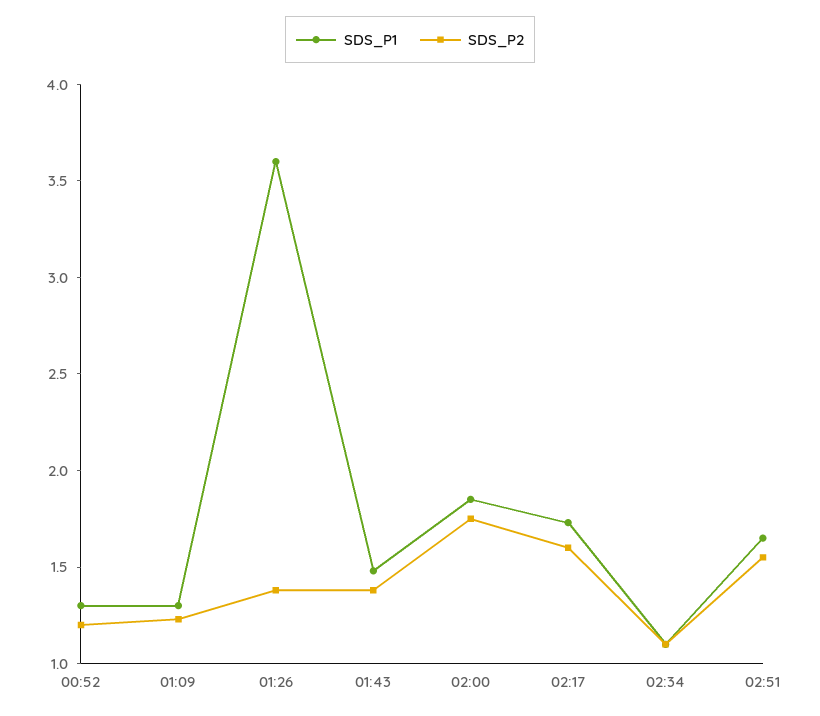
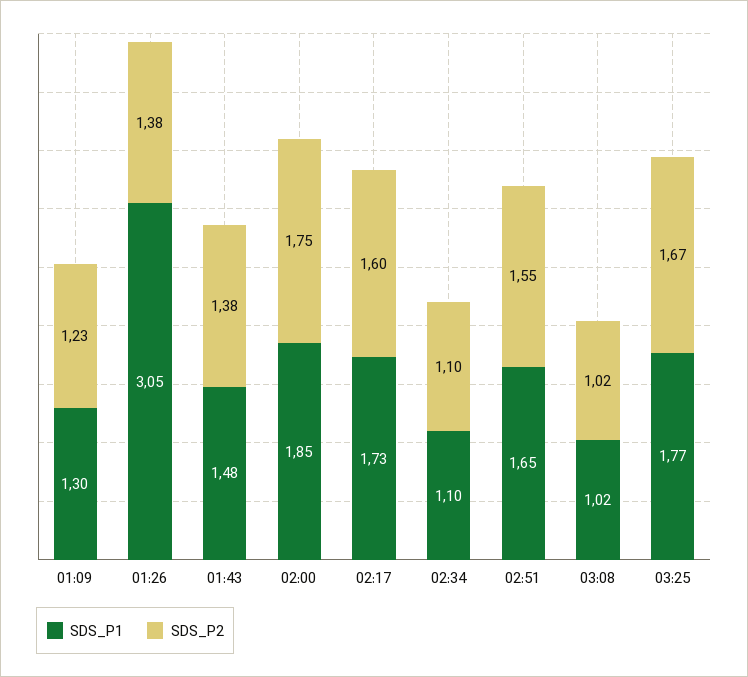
SDS_P1, 00:52: 1.3 -> none
SDS_P2, 00:52: 1.2 -> none
SDS_P1, 01:26: 3.6 -> 3.05
SDS_P1, 03:08: none -> 1.02
SDS_P2, 03:08: none -> 1.02
SDS_P1, 03:25: none -> 1.77
SDS_P2, 03:25: none -> 1.67

